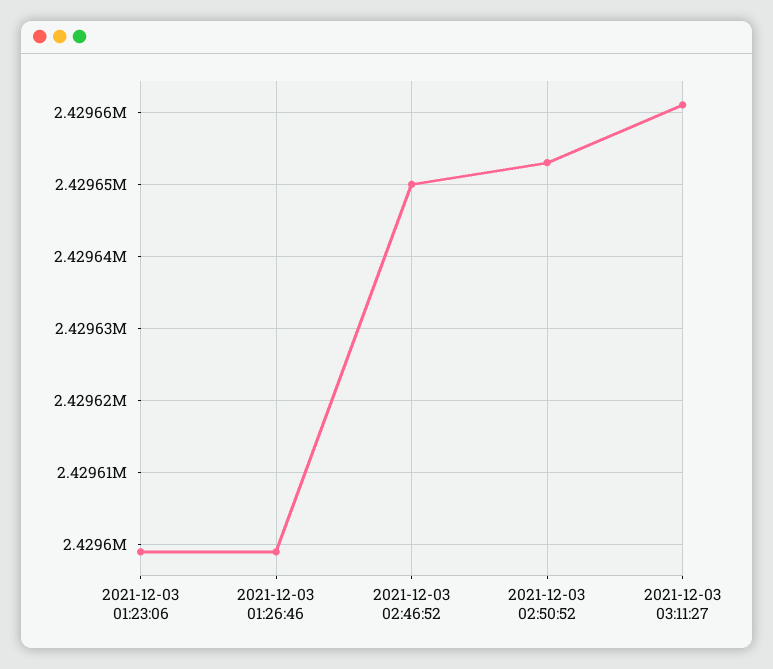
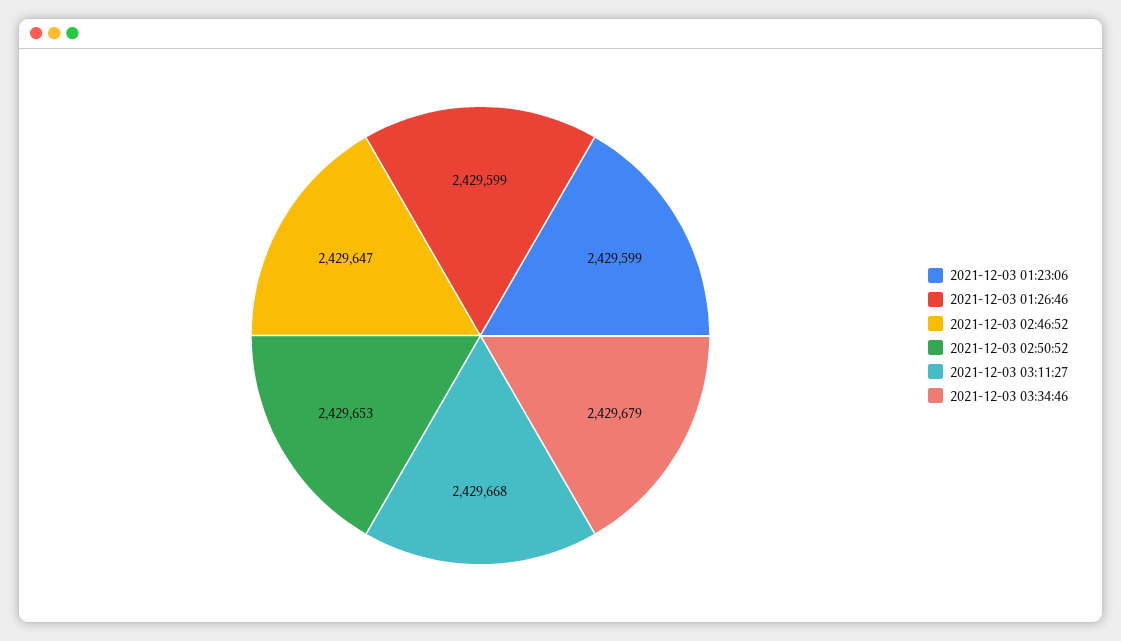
2021-12-03 02:46:52: 2429650 -> 2429647
2021-12-03 03:11:27: 2429661 -> 2429668
2021-12-03 03:34:46: none -> 2429679

